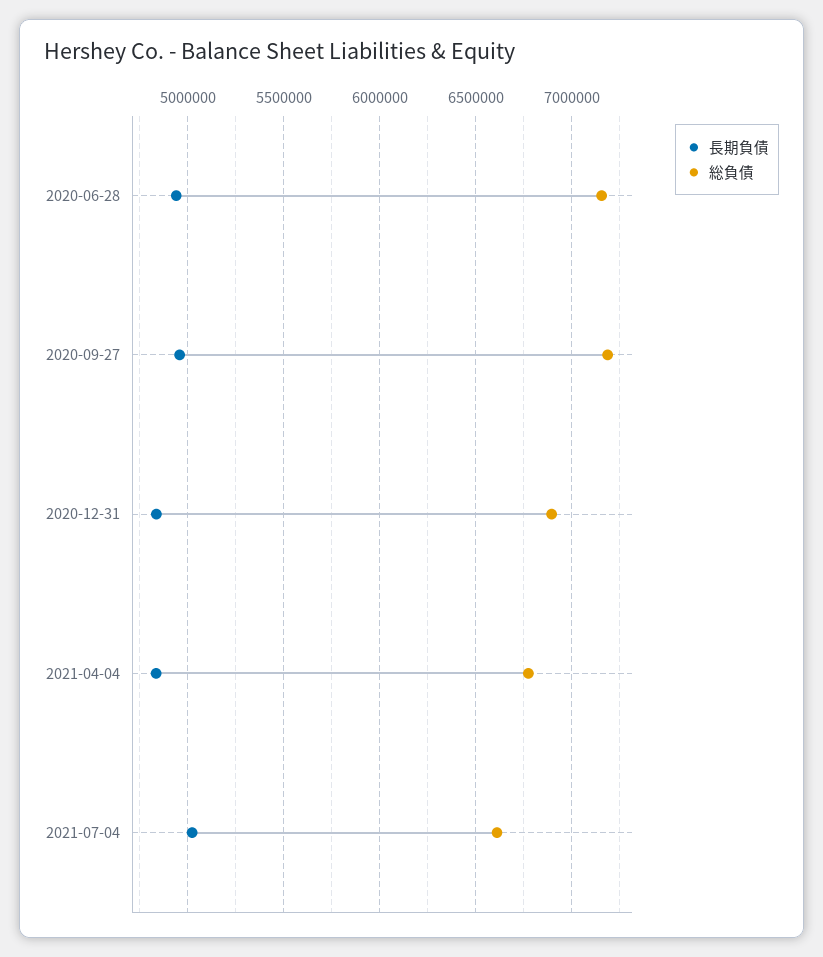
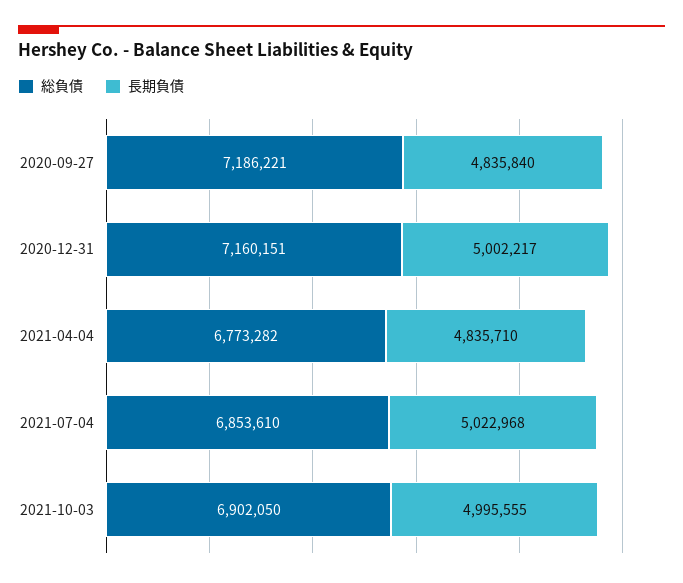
長期負債, 2020-06-28: 4950000 -> none
総負債, 2020-06-28: 7150000 -> none
長期負債, 2020-09-27: 4950000 -> 4835840
長期負債, 2020-12-31: 4850000 -> 5002217
総負債, 2020-12-31: 6900000 -> 7160151
総負債, 2021-07-04: 6600000 -> 6853610
総負債, 2021-10-03: none -> 6902050
長期負債, 2021-10-03: none -> 4995555

